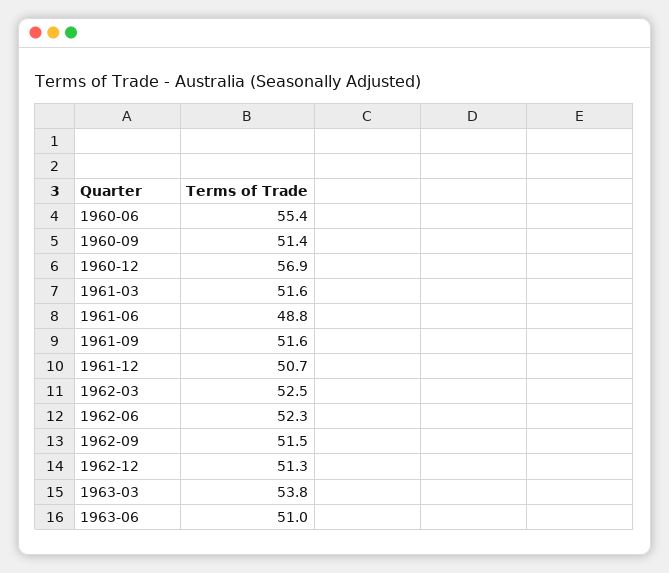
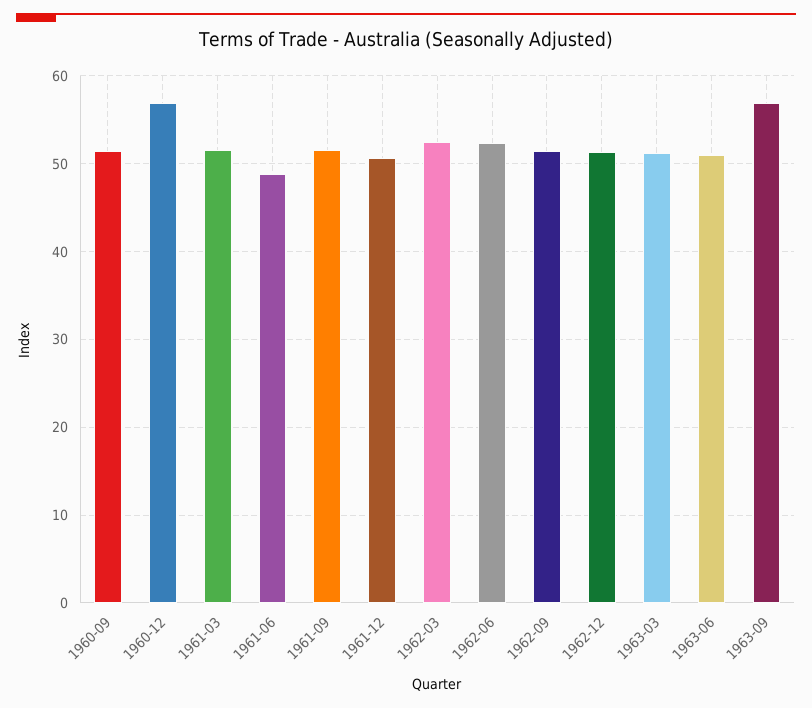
1960-06: 55.4 -> none
1963-03: 53.8 -> 51
1963-09: none -> 57

